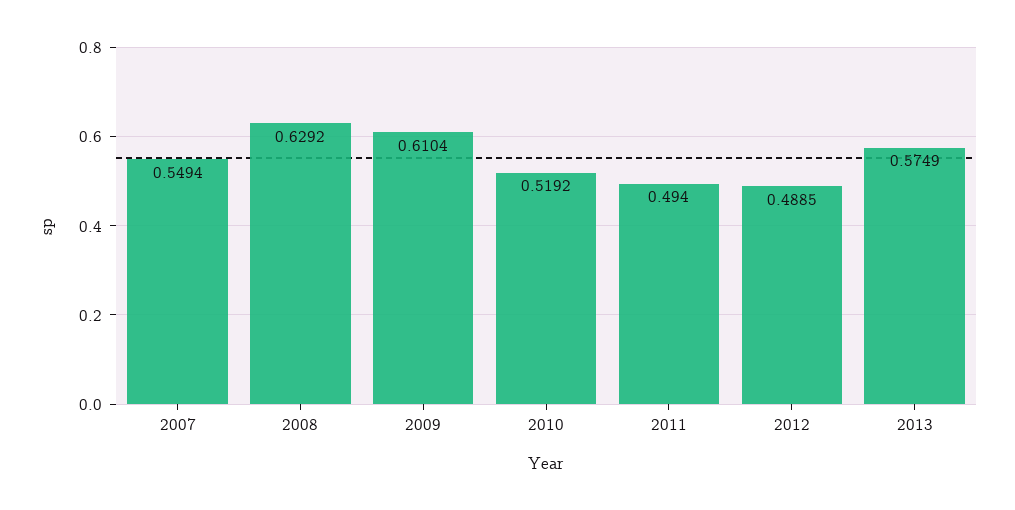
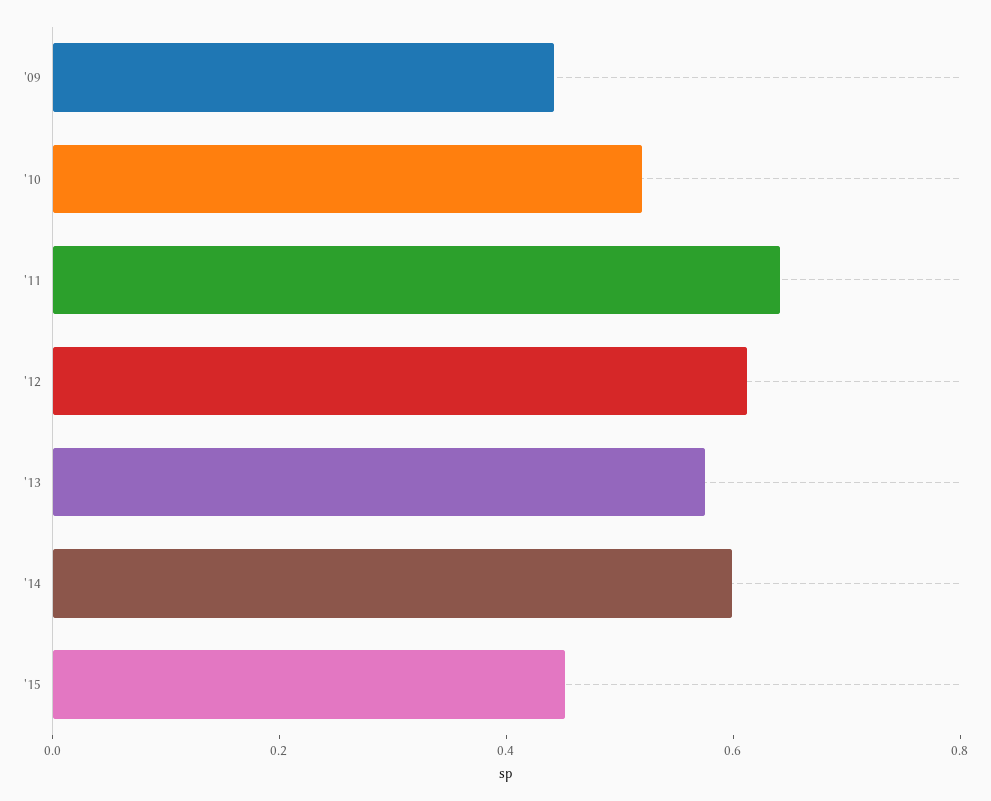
2007: 0.5494 -> none
2008: 0.6292 -> none
2009: 0.6104 -> 0.45
2011: 0.494 -> 0.65
2012: 0.4885 -> 0.6
'14: none -> 0.6
'15: none -> 0.45

